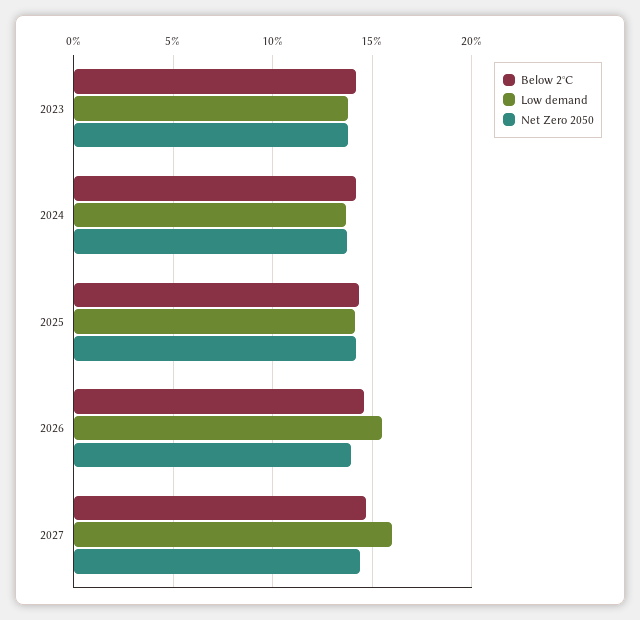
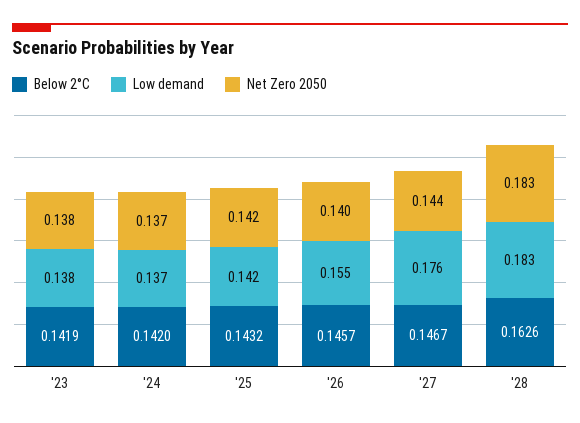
Low demand, 2027: 0.16 -> 0.176
Below 2°C, '28: none -> 0.1626
Low demand, '28: none -> 0.183
Net Zero 2050, '28: none -> 0.183

